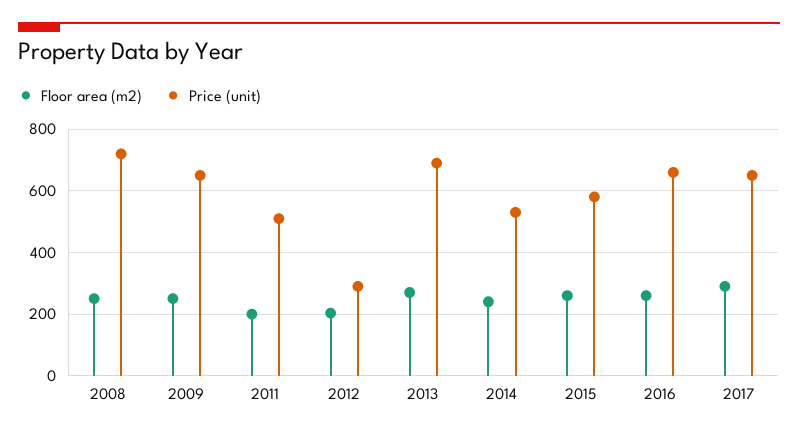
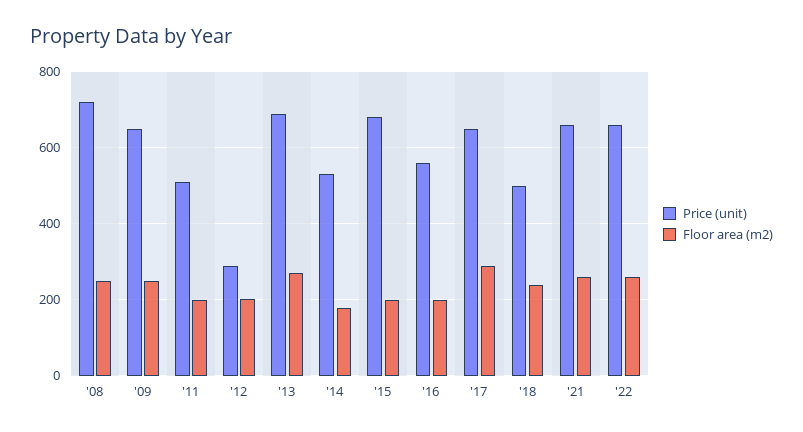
Floor area (m2), 2014: 240 -> 180
Floor area (m2), 2015: 260 -> 200
Price (unit), 2015: 580 -> 680
Floor area (m2), 2016: 260 -> 200
Price (unit), 2016: 660 -> 560
Price (unit), '18: none -> 500
Floor area (m2), '18: none -> 240
Price (unit), '21: none -> 660
Floor area (m2), '21: none -> 260
Price (unit), '22: none -> 660
Floor area (m2), '22: none -> 260

